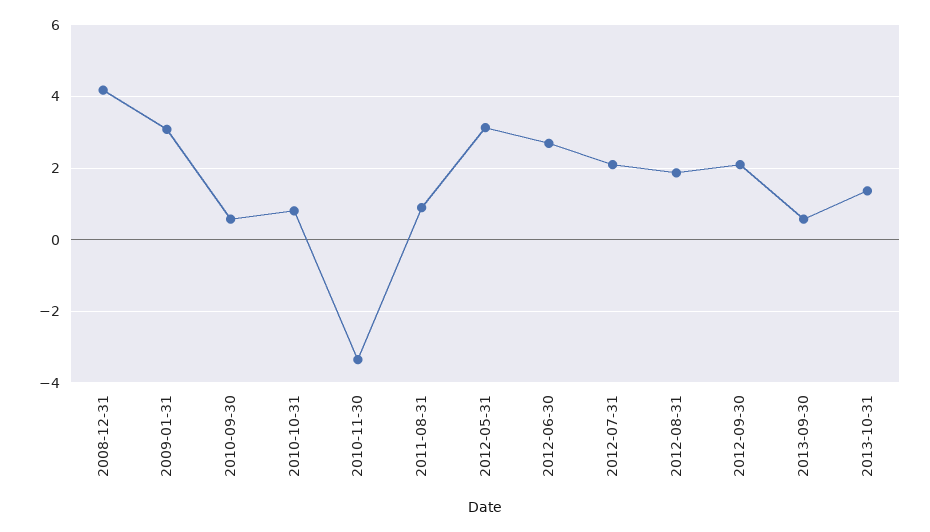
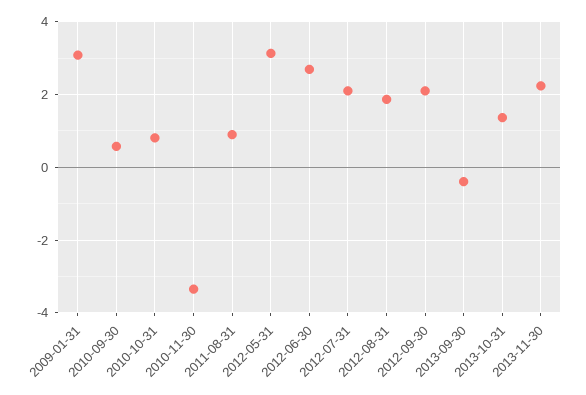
2008-12-31: 4.2 -> none
2013-09-30: 0.6 -> -0.4
2013-11-30: none -> 2.2

